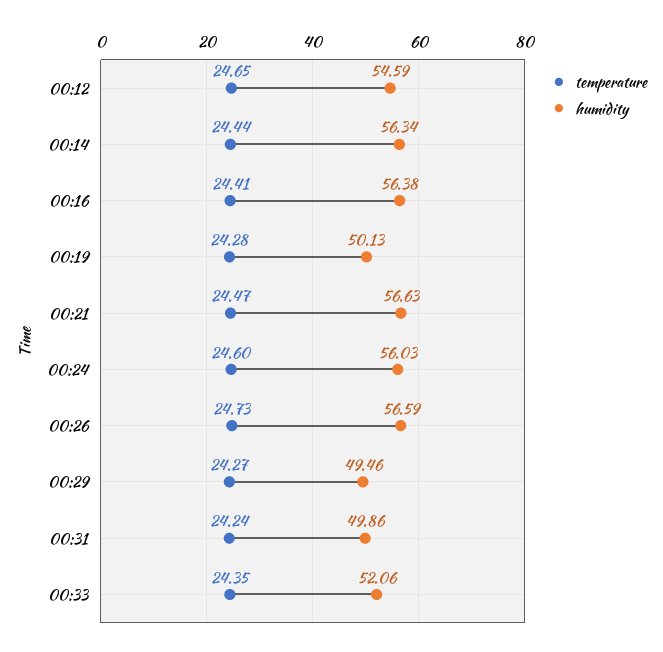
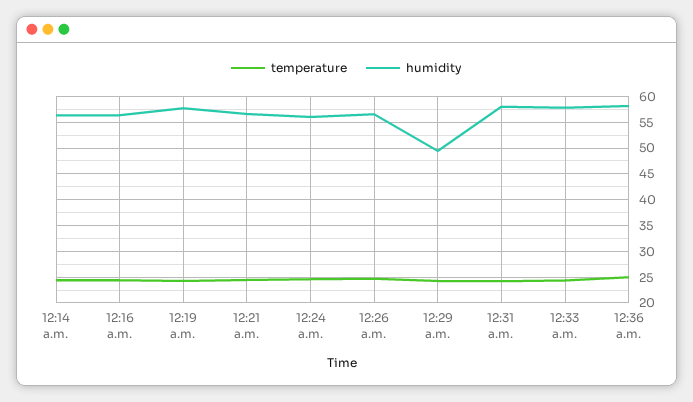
temperature, 00:12: 24.65 -> none
humidity, 00:12: 54.59 -> none
humidity, 00:19: 50.13 -> 57.5
humidity, 00:31: 49.86 -> 57.5
humidity, 00:33: 52.06 -> 57.5
temperature, 12:36 a.m.: none -> 25
humidity, 12:36 a.m.: none -> 57.5

